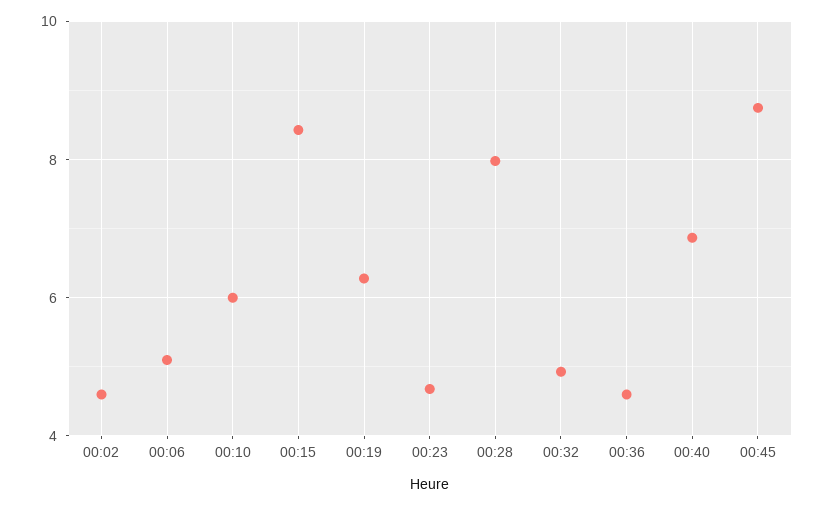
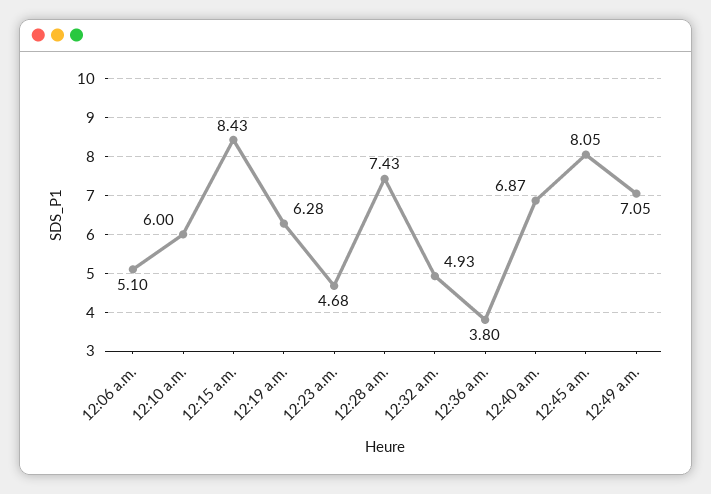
00:02: 4.6 -> none
00:28: 8 -> 7.43
00:36: 4.6 -> 3.8
00:45: 8.8 -> 8.05
12:49 a.m.: none -> 7.05

